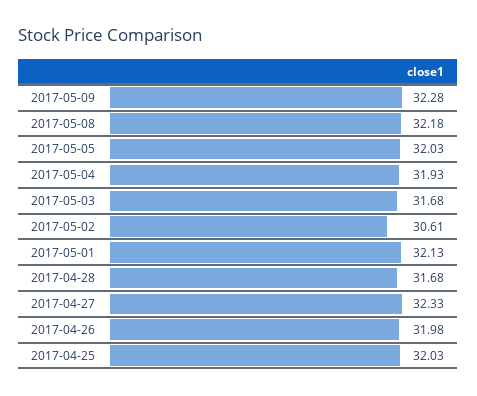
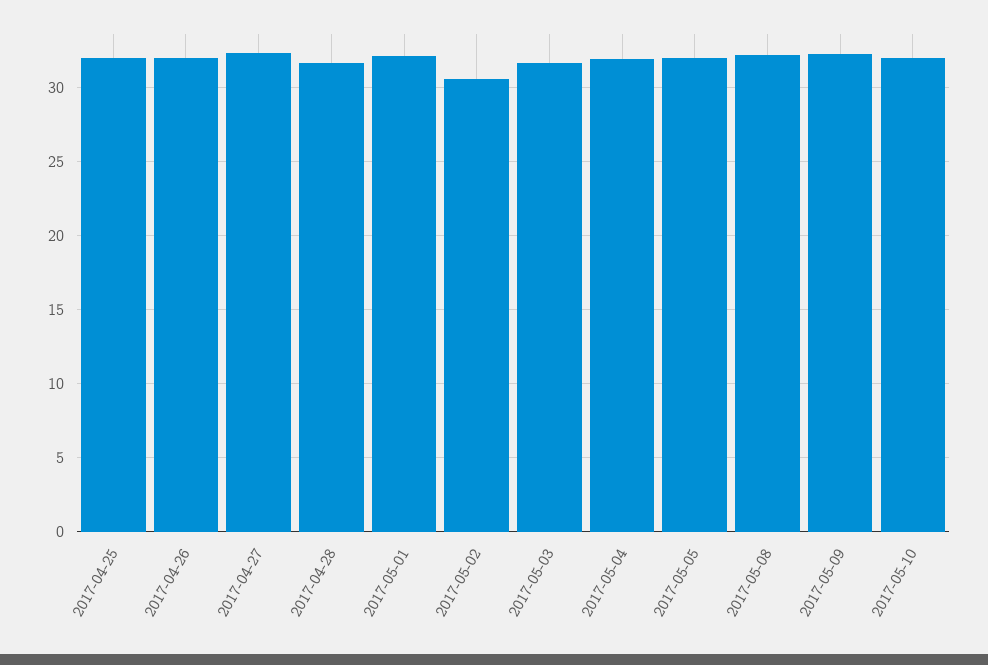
2017-05-10: none -> 32

